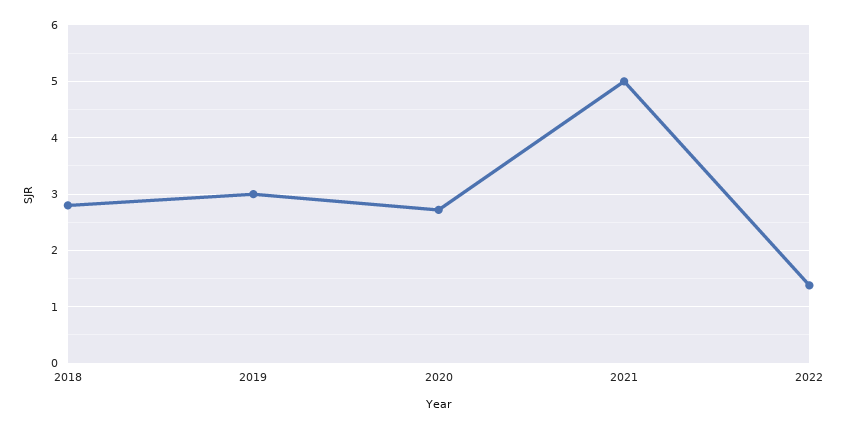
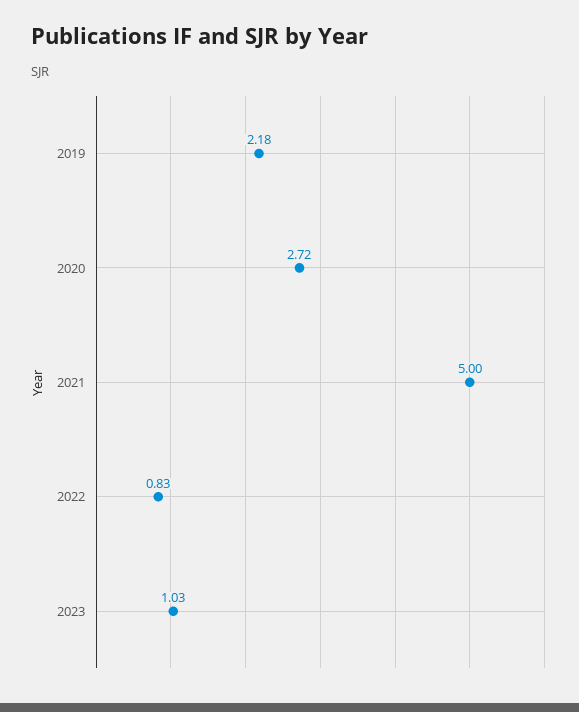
2018: 2.8 -> none
2019: 3 -> 2.18
2022: 1.4 -> 0.83
2023: none -> 1.03

